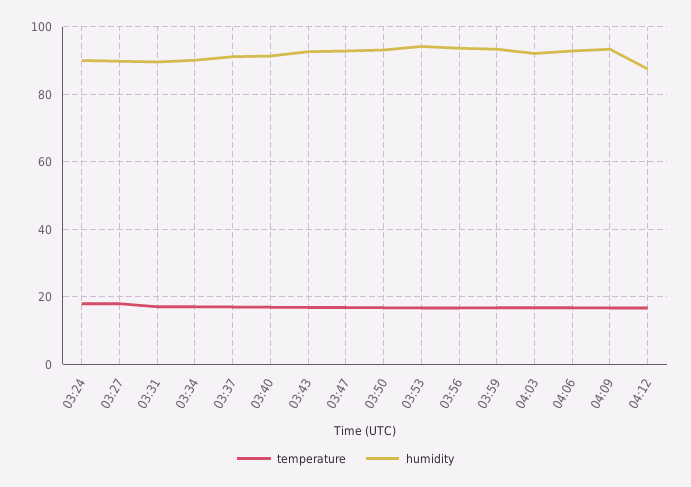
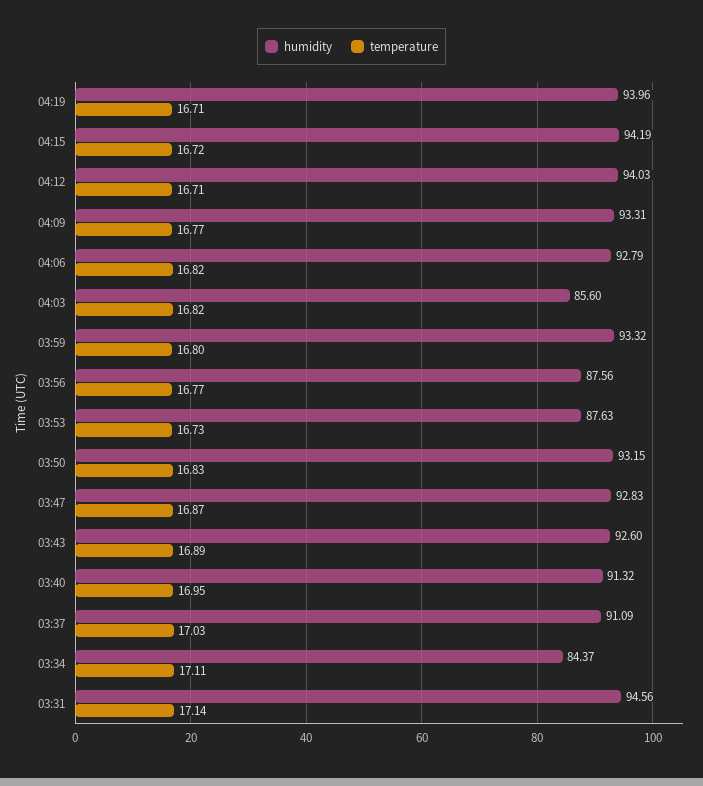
temperature, 03:24: 18 -> none
humidity, 03:24: 90 -> none
temperature, 03:27: 18 -> none
humidity, 03:27: 90 -> none
humidity, 03:31: 90 -> 94.56
humidity, 03:34: 90 -> 84.37
humidity, 03:53: 94 -> 87.63
humidity, 03:56: 94 -> 87.56
humidity, 04:03: 92 -> 85.6
humidity, 04:12: 88 -> 94.03
humidity, 04:19: none -> 93.96
temperature, 04:19: none -> 16.71
humidity, 04:15: none -> 94.19
temperature, 04:15: none -> 16.72

